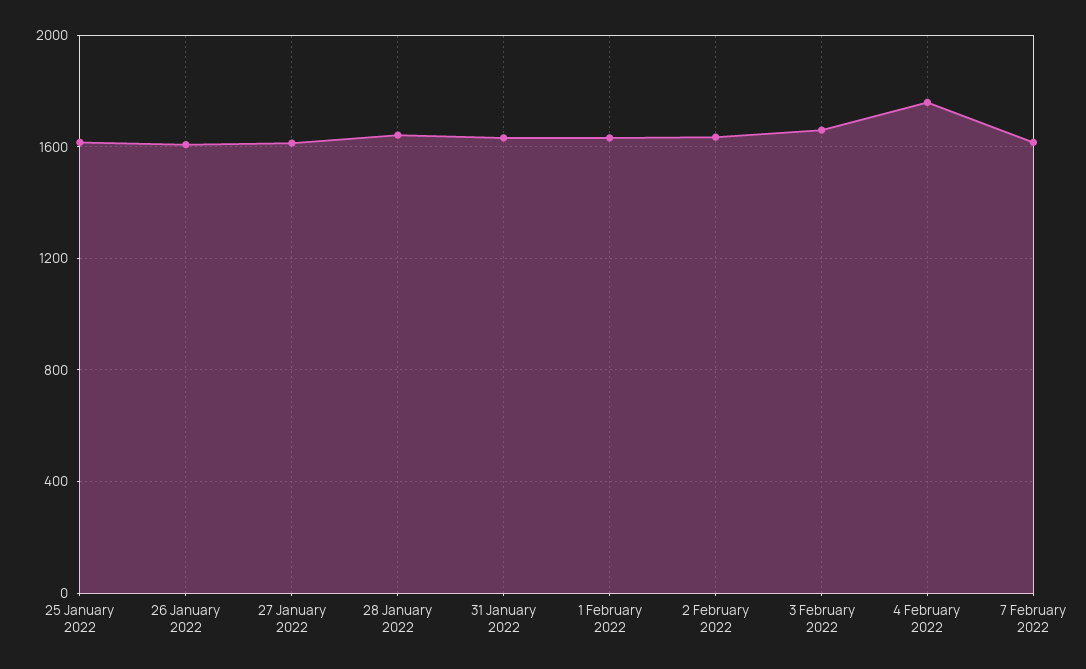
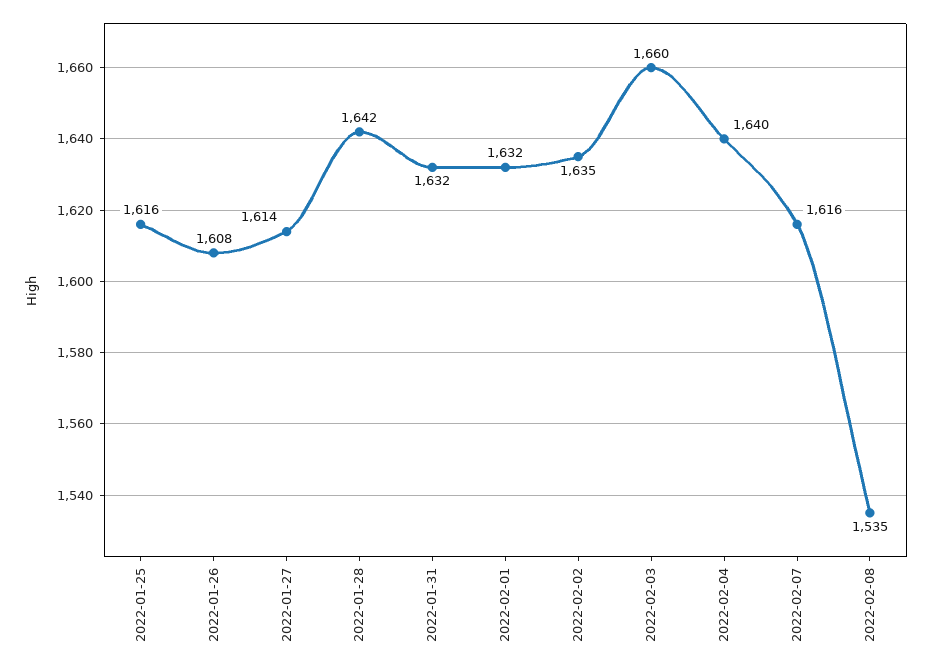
4 February 2022: 1750 -> 1640
2022-02-08: none -> 1535

